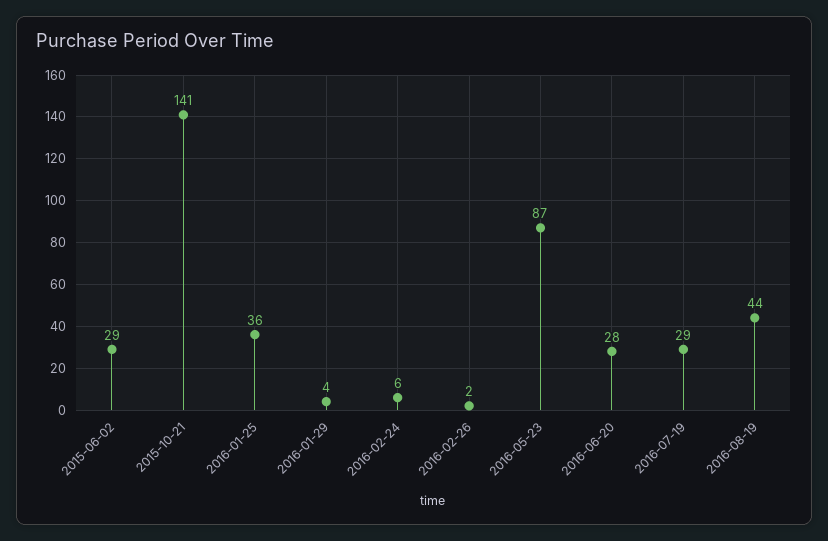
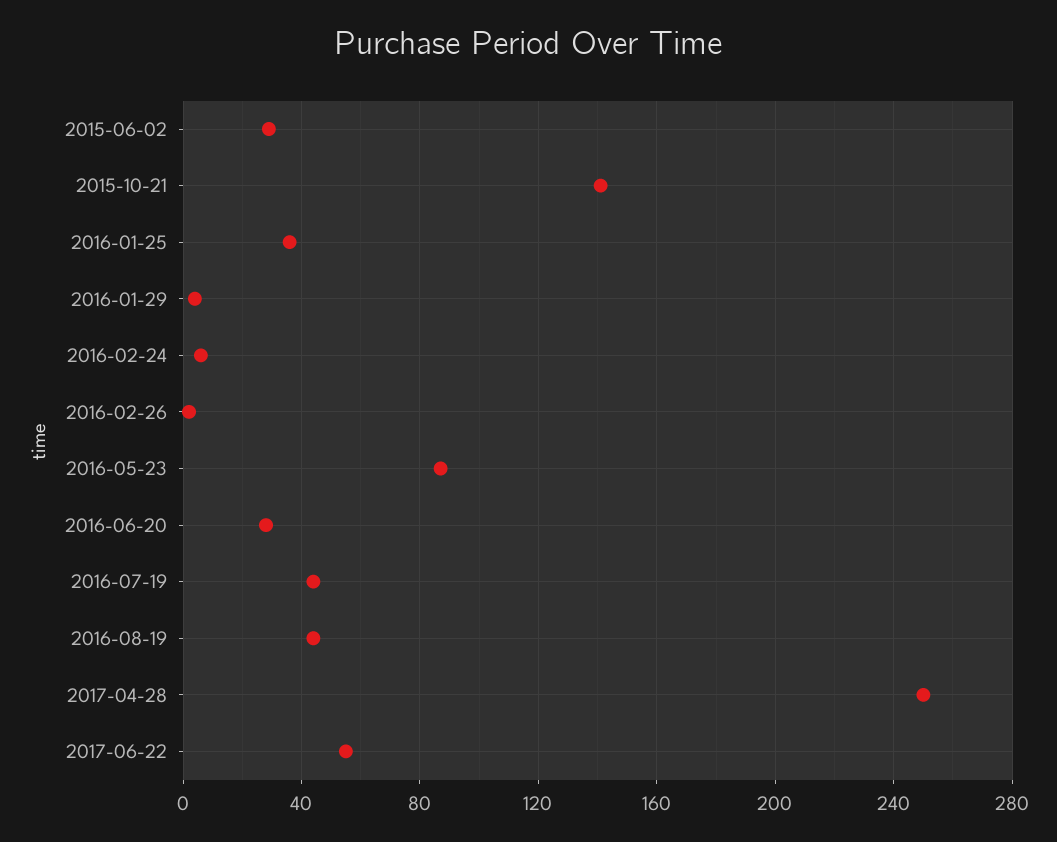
2016-07-19: 29 -> 45
2017-04-28: none -> 250
2017-06-22: none -> 55

